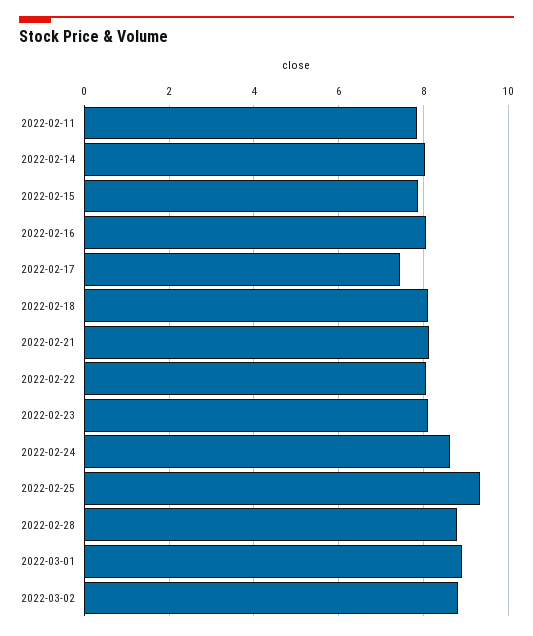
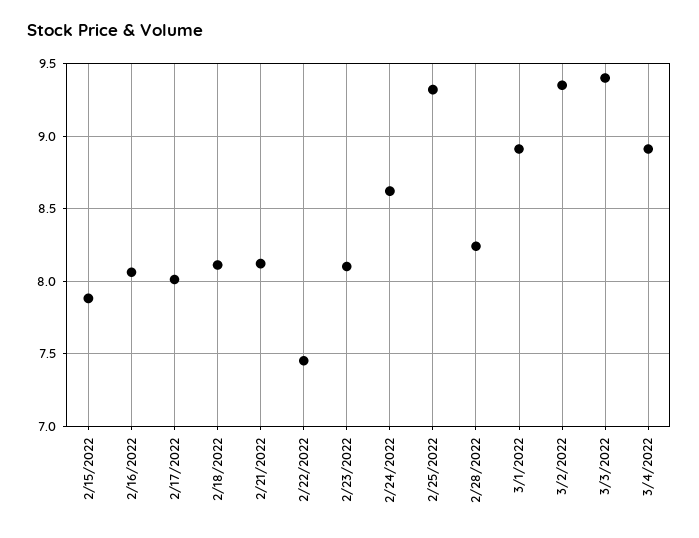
2022-02-11: 7.8 -> none
2022-02-14: 8 -> none
2022-02-17: 7.4 -> 8
2022-02-22: 8 -> 7.45
2022-02-28: 8.8 -> 8.25
2022-03-02: 8.8 -> 9.35
3/3/2022: none -> 9.4
3/4/2022: none -> 8.9

